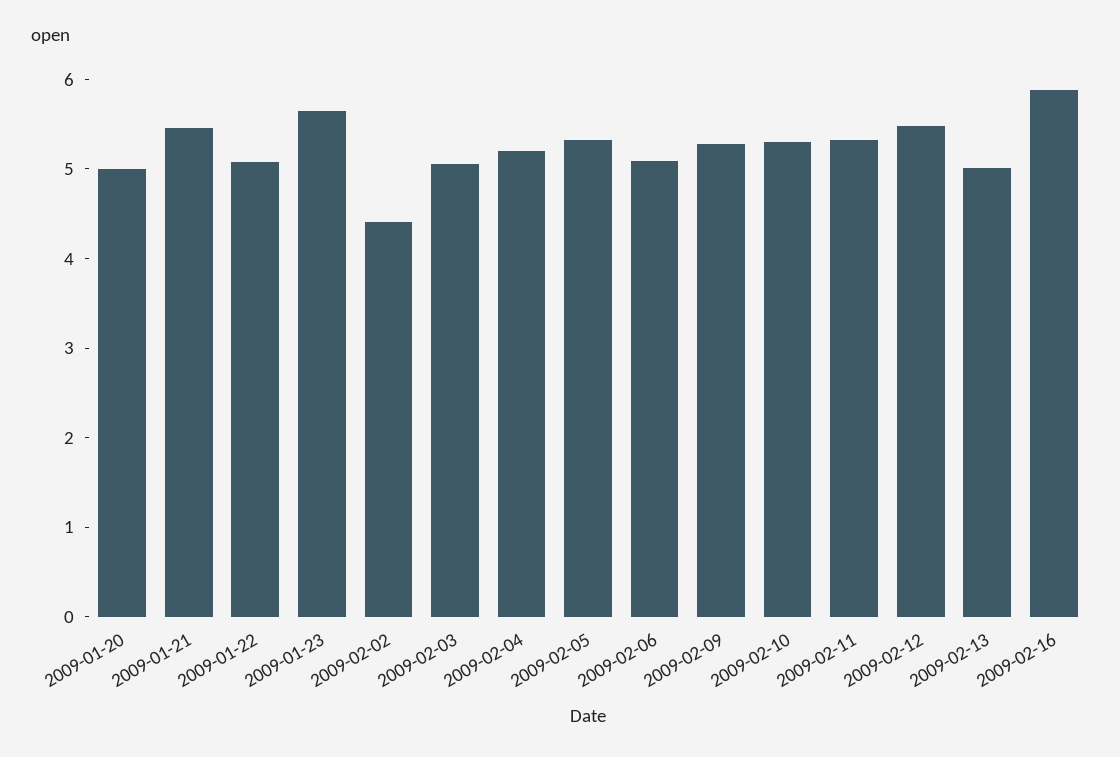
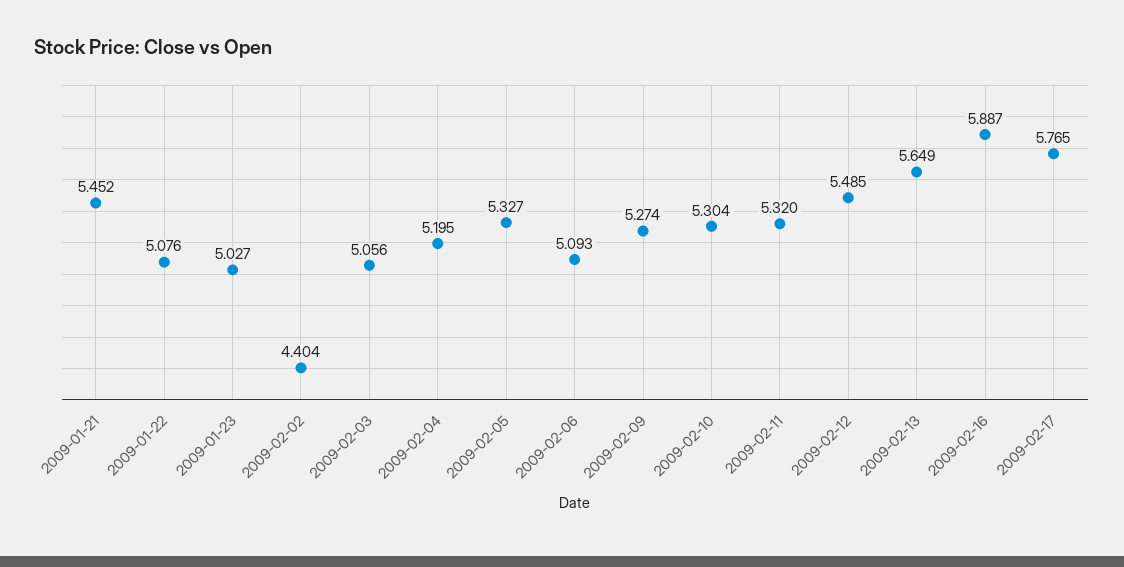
2009-01-20: 5 -> none
2009-01-23: 5.6 -> 5.027
2009-02-13: 5 -> 5.649
2009-02-17: none -> 5.765

